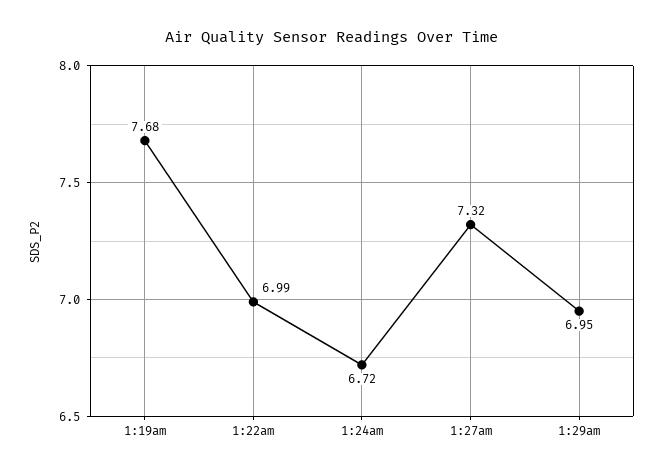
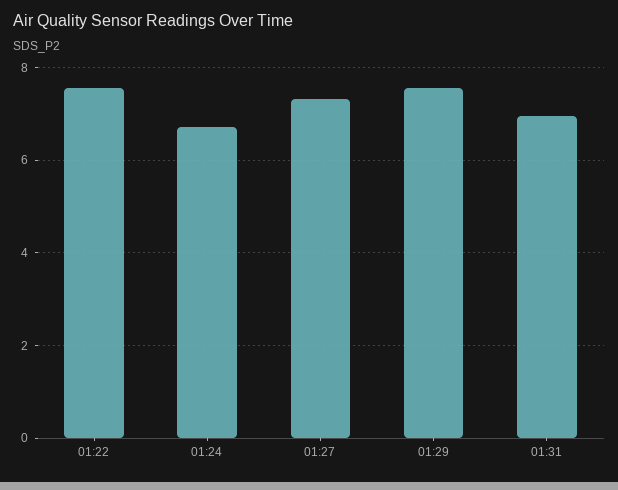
1:19am: 7.68 -> none
1:22am: 6.99 -> 7.6
1:29am: 6.95 -> 7.6
01:31: none -> 7

